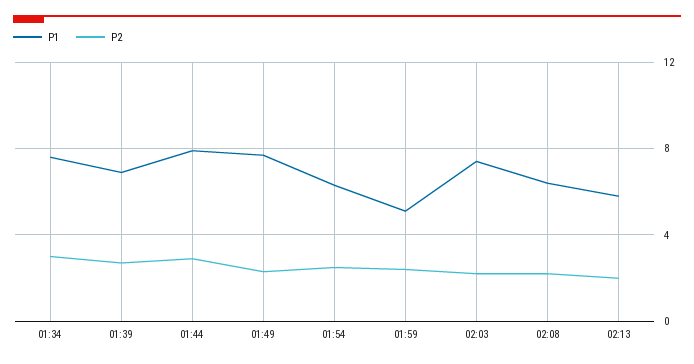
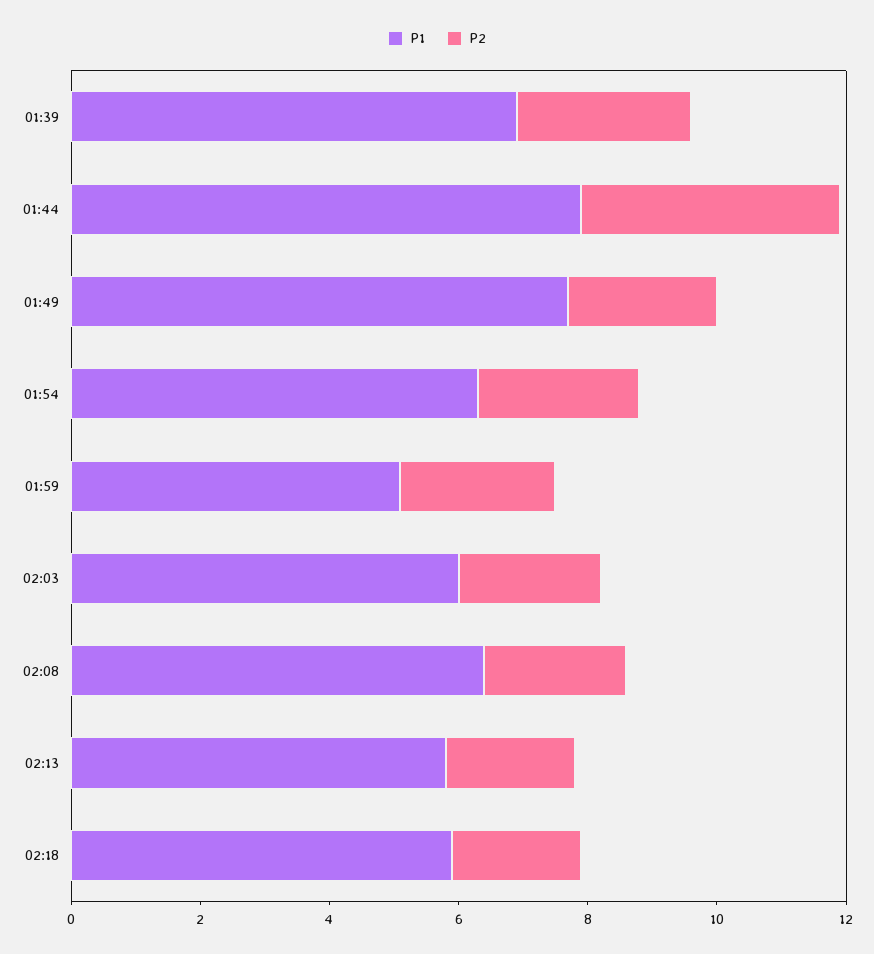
P1, 01:34: 7.5 -> none
P2, 01:34: 3 -> none
P2, 01:44: 3 -> 4
P1, 02:03: 7.5 -> 6
P1, 02:18: none -> 6
P2, 02:18: none -> 2

